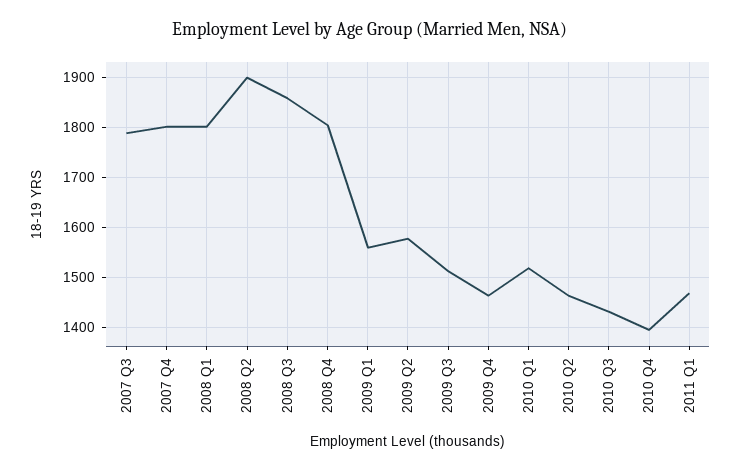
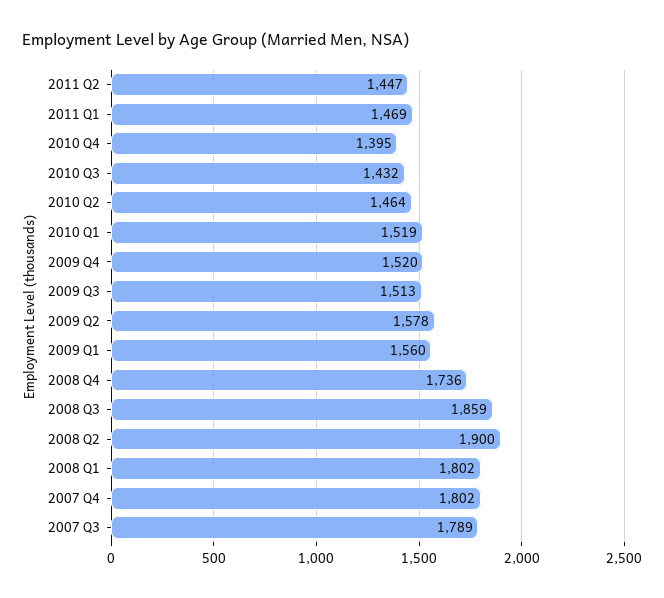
2008 Q4: 1800 -> 1736
2009 Q4: 1460 -> 1520
2011 Q2: none -> 1447

